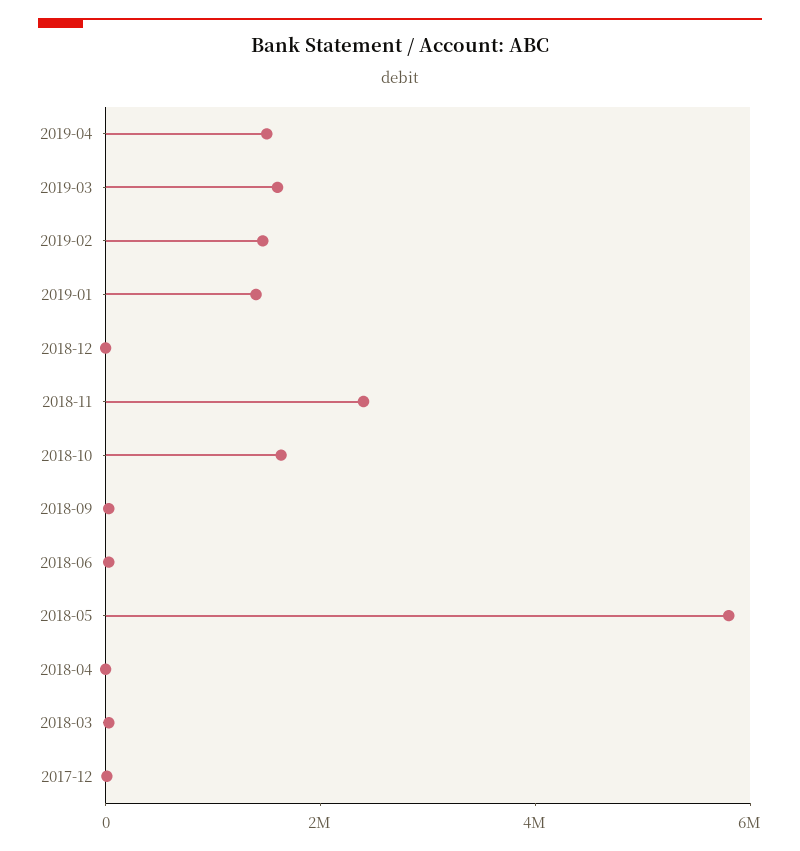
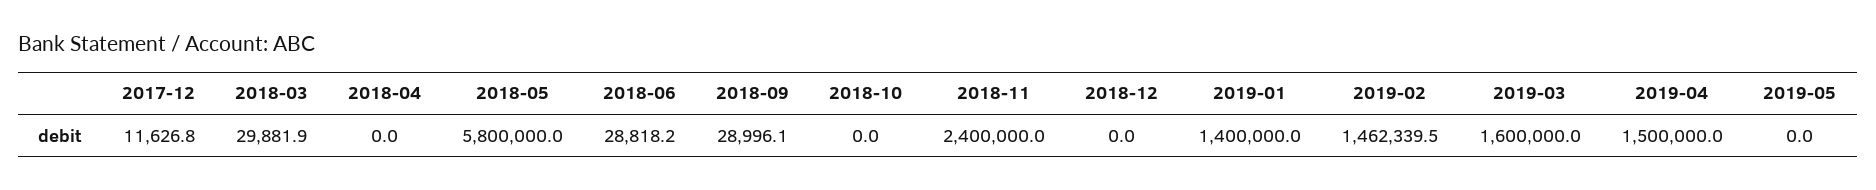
2018-10: 1500000 -> 0
2019-05: none -> 0

